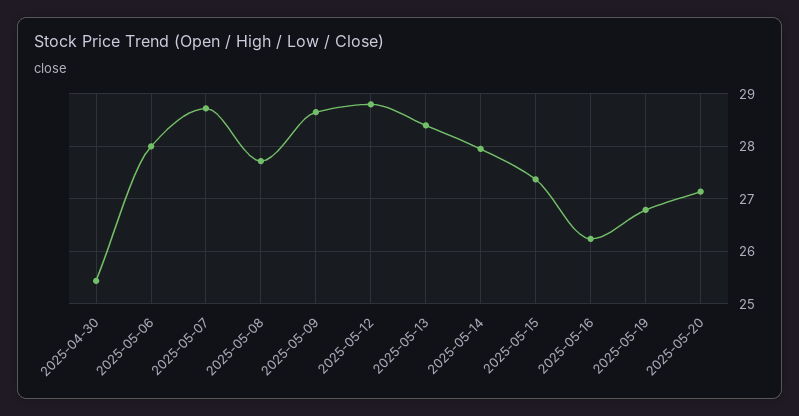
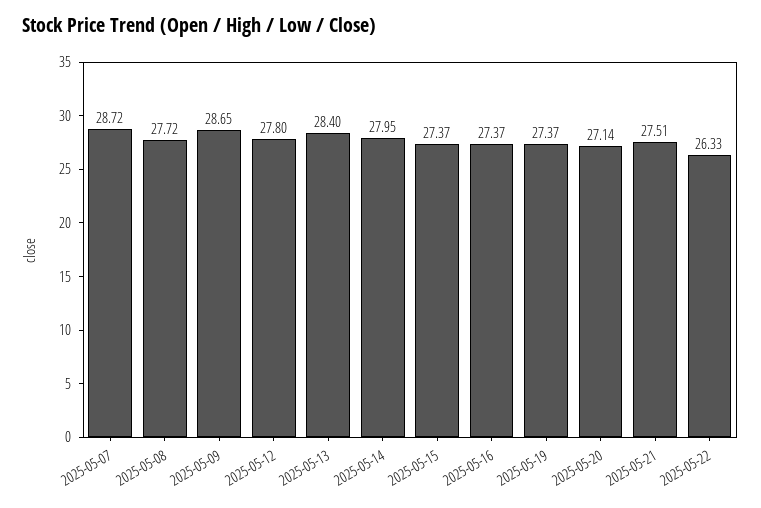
2025-04-30: 25.4 -> none
2025-05-06: 28 -> none
2025-05-12: 28.8 -> 27.8
2025-05-16: 26.2 -> 27.37
2025-05-19: 26.8 -> 27.37
2025-05-21: none -> 27.51
2025-05-22: none -> 26.33

